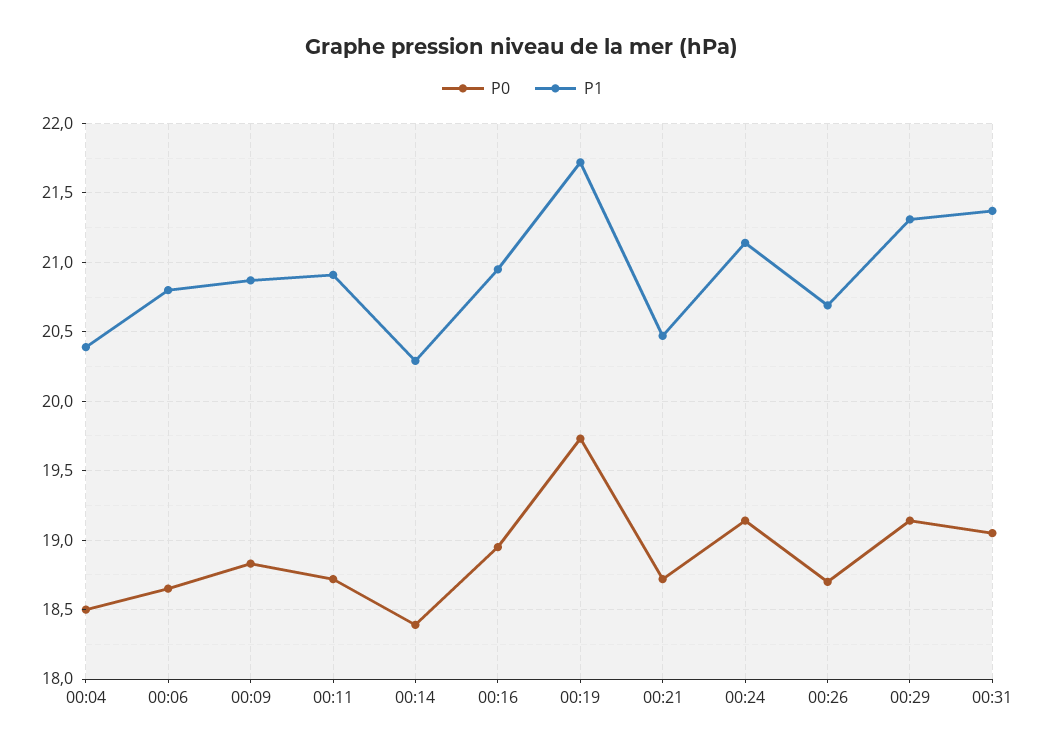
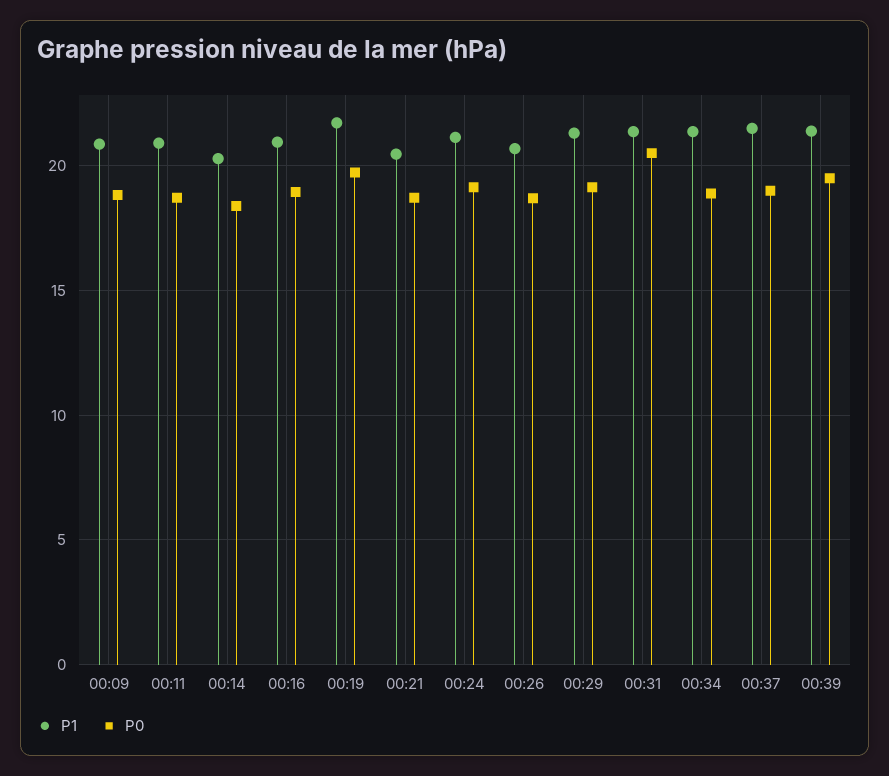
P0, 00:04: 18.5 -> none
P1, 00:04: 20.4 -> none
P0, 00:06: 18.65 -> none
P1, 00:06: 20.8 -> none
P0, 00:31: 19.05 -> 20.5
P1, 00:34: none -> 21.5
P0, 00:34: none -> 19
P1, 00:37: none -> 21.5
P0, 00:37: none -> 19
P1, 00:39: none -> 21.5
P0, 00:39: none -> 19.5

